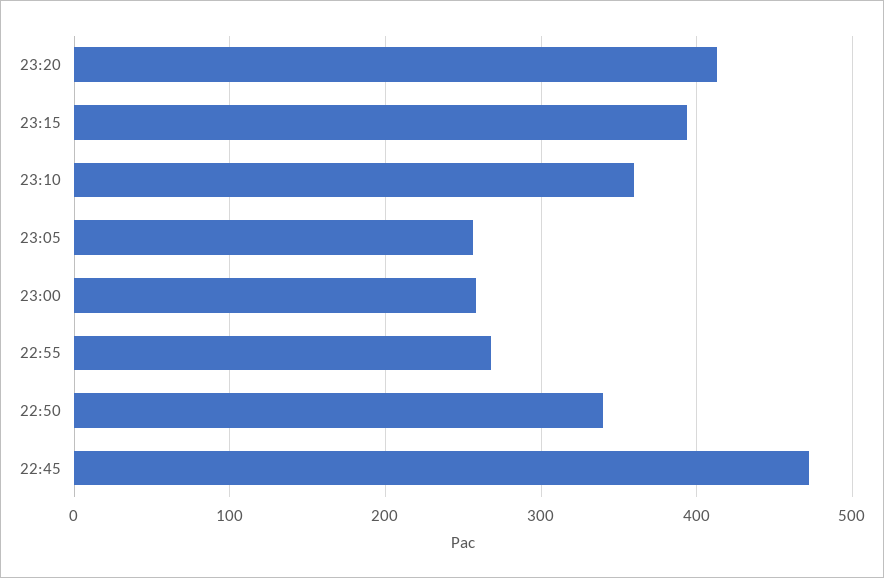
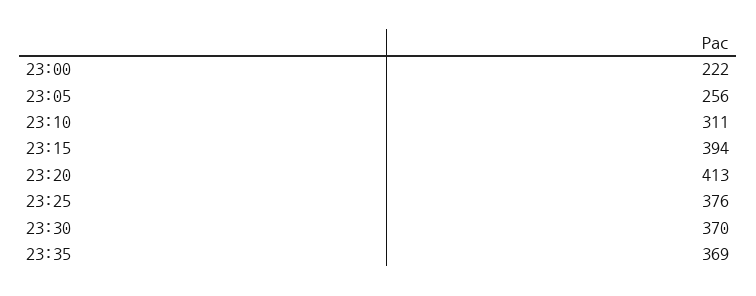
23:10: 360 -> 311
23:00: 260 -> 222
22:55: 270 -> none
22:50: 340 -> none
22:45: 470 -> none
23:25: none -> 376
23:30: none -> 370
23:35: none -> 369

